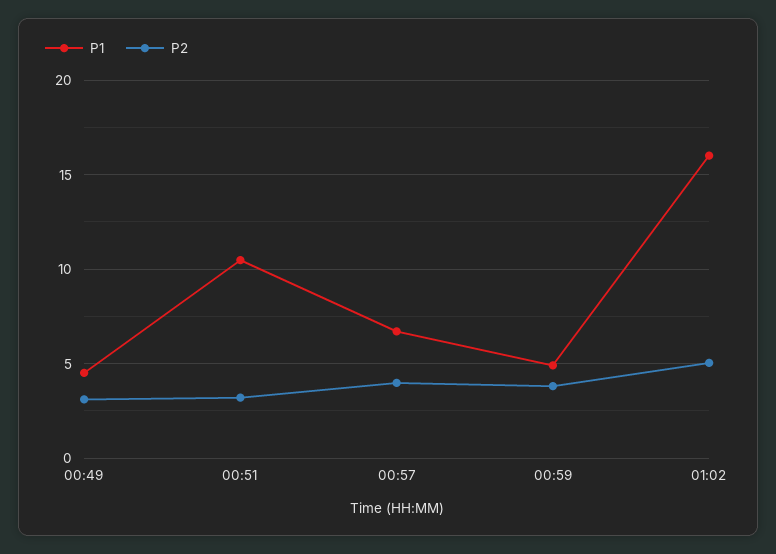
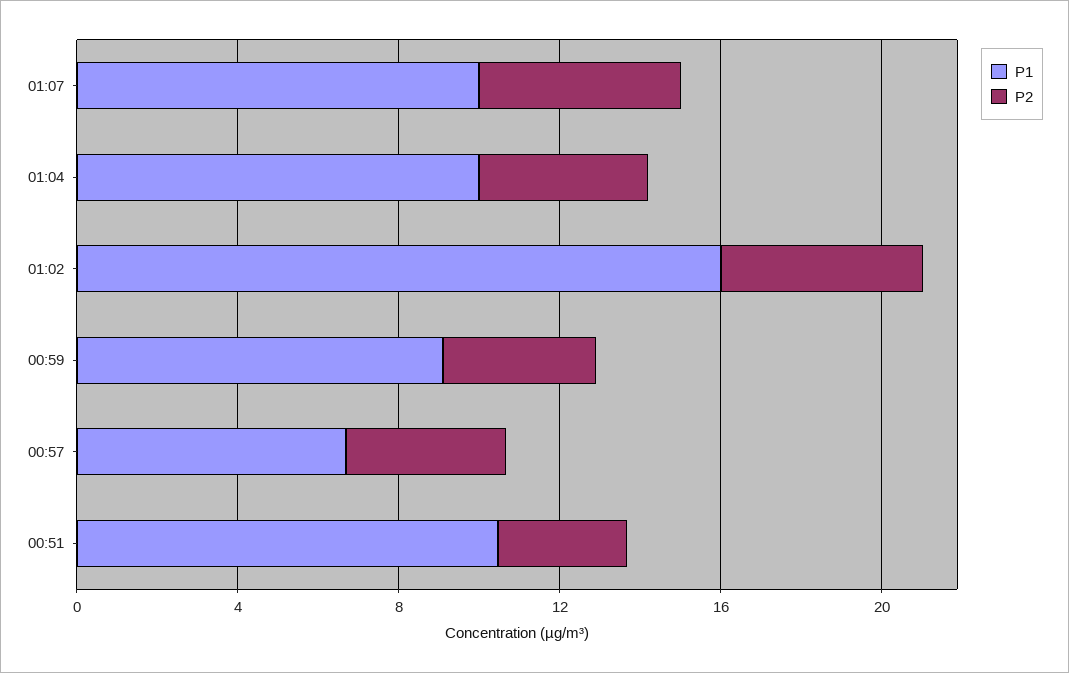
P1, 00:49: 4.5 -> none
P2, 00:49: 3 -> none
P1, 00:59: 5 -> 9
P1, 01:07: none -> 10
P2, 01:07: none -> 5
P1, 01:04: none -> 10
P2, 01:04: none -> 4

